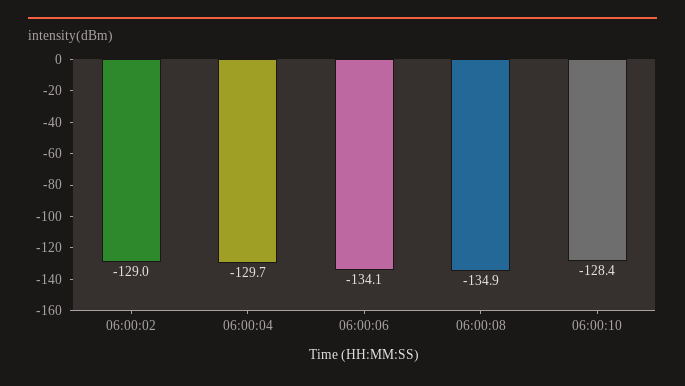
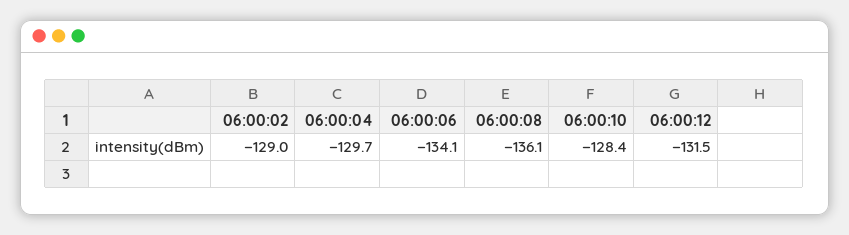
06:00:08: -134.9 -> -136.1
06:00:12: none -> -131.5

